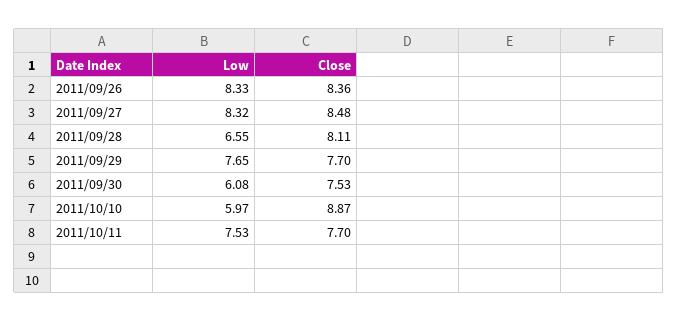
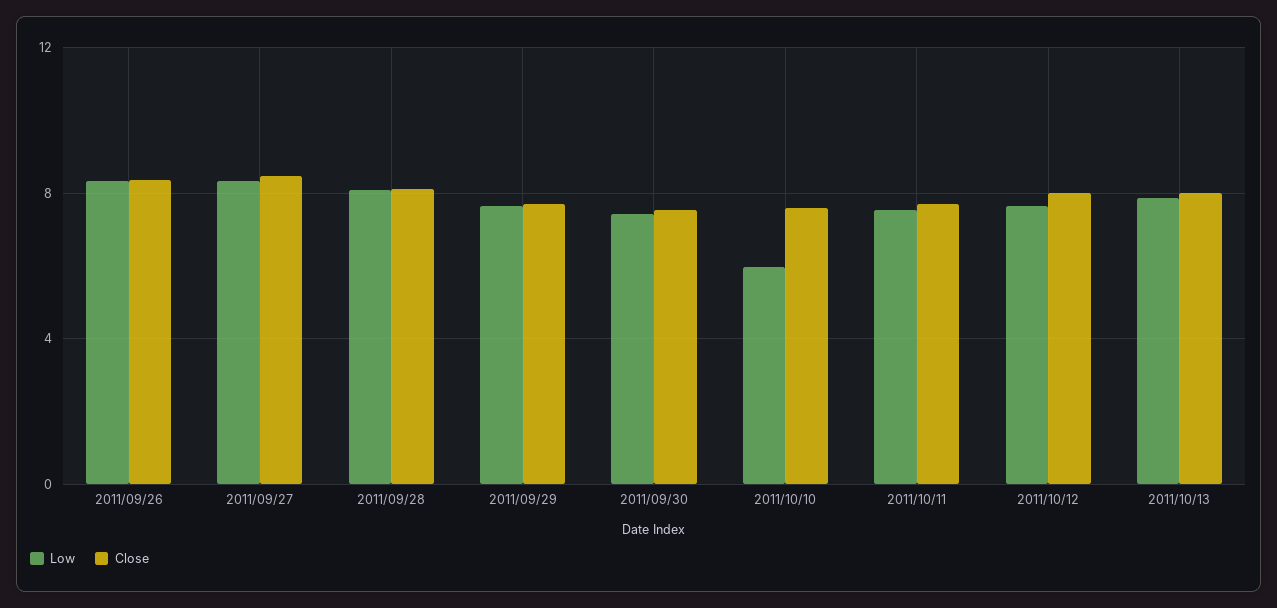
Low, 2011/09/28: 6.55 -> 8
Low, 2011/09/30: 6.08 -> 7.5
Close, 2011/10/10: 8.87 -> 7.5
Low, 2011/10/12: none -> 7.5
Close, 2011/10/12: none -> 8
Low, 2011/10/13: none -> 8
Close, 2011/10/13: none -> 8

